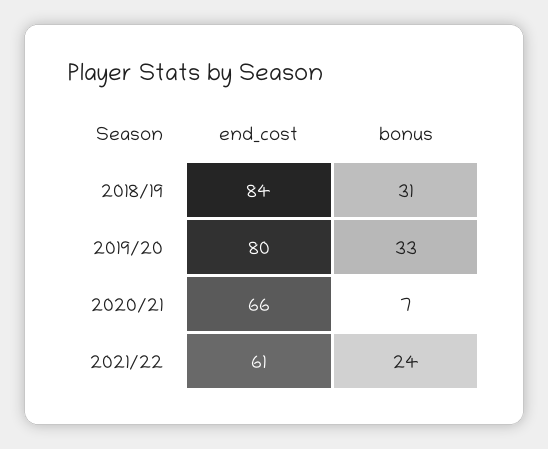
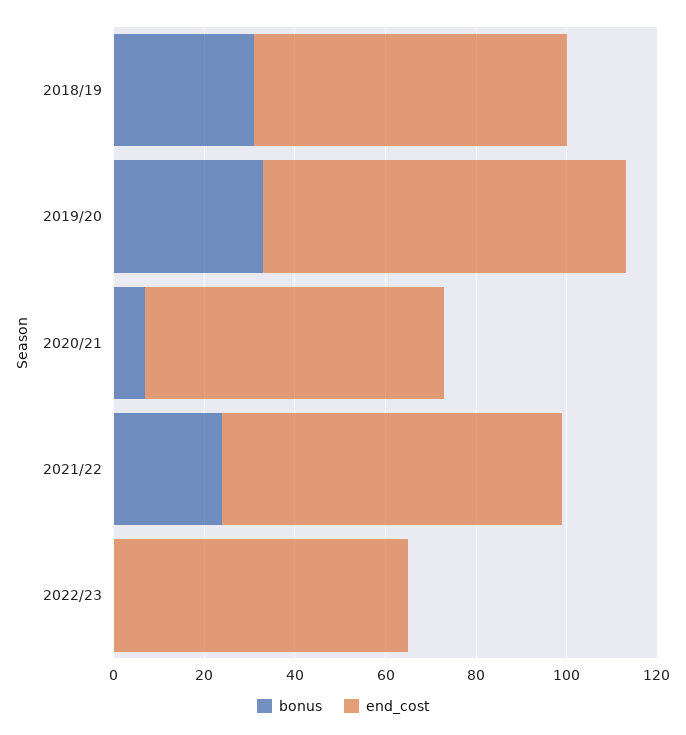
end_cost, 2018/19: 84 -> 70
end_cost, 2021/22: 61 -> 75
bonus, 2022/23: none -> 0
end_cost, 2022/23: none -> 65

